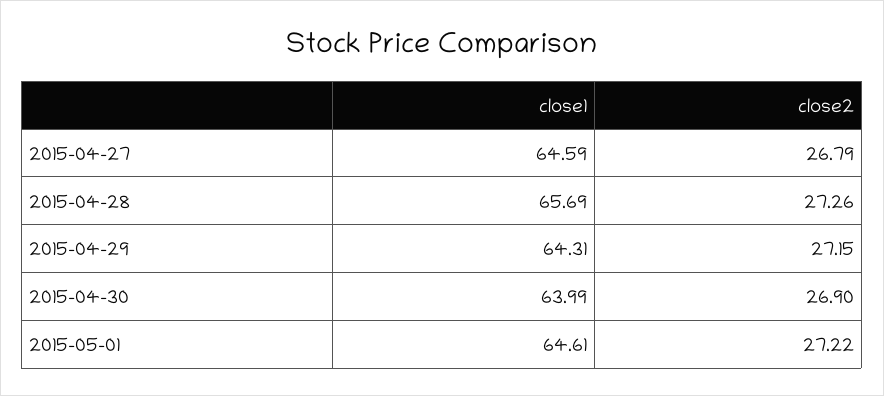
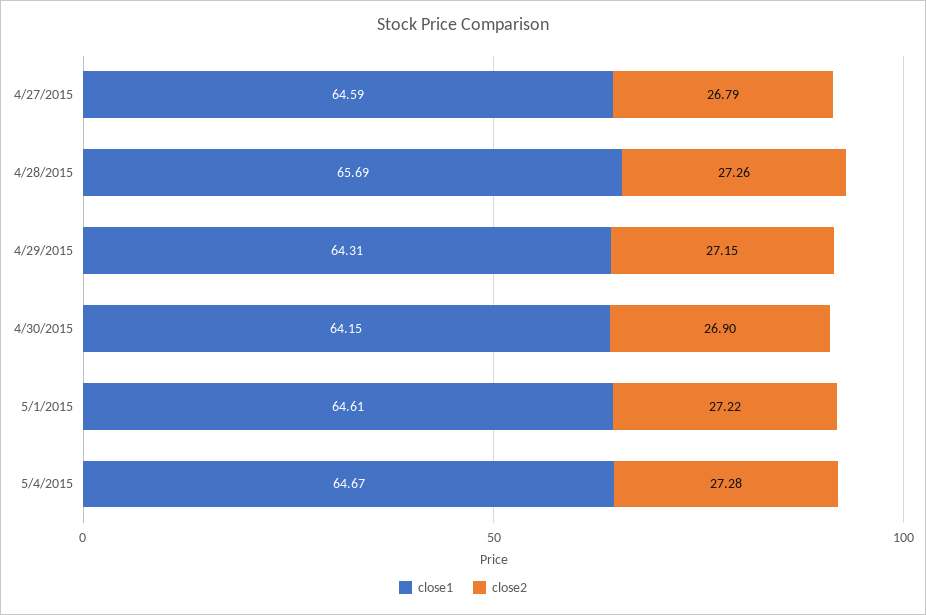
close1, 2015-04-30: 63.99 -> 64.15
close1, 5/4/2015: none -> 64.67
close2, 5/4/2015: none -> 27.28

